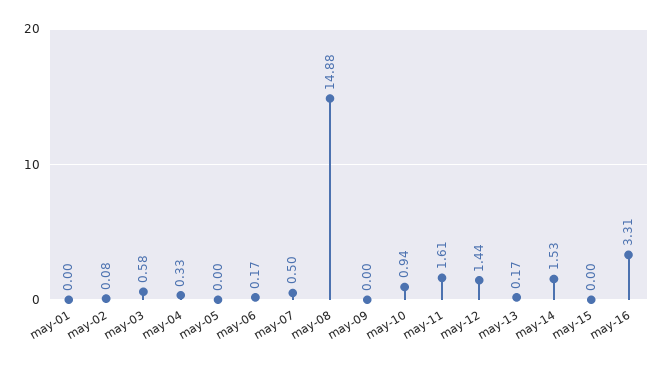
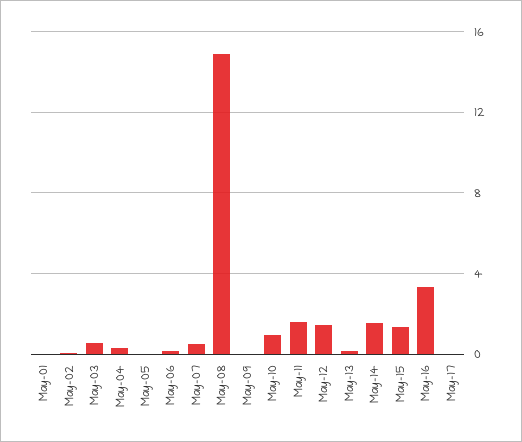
may-15: 0 -> 1.5
May-17: none -> 0

